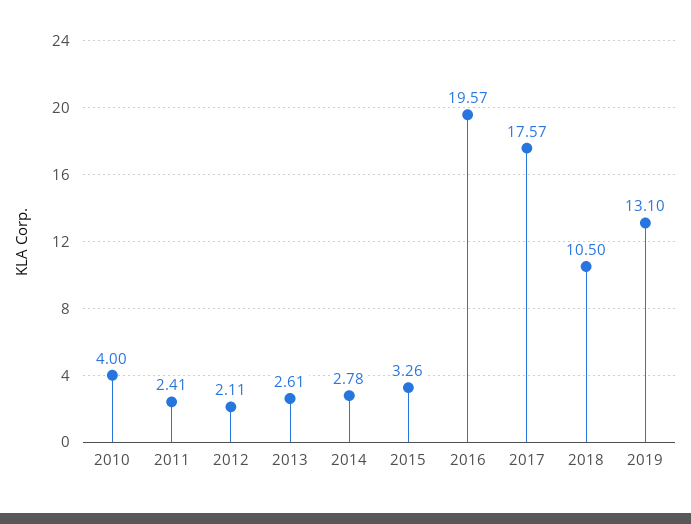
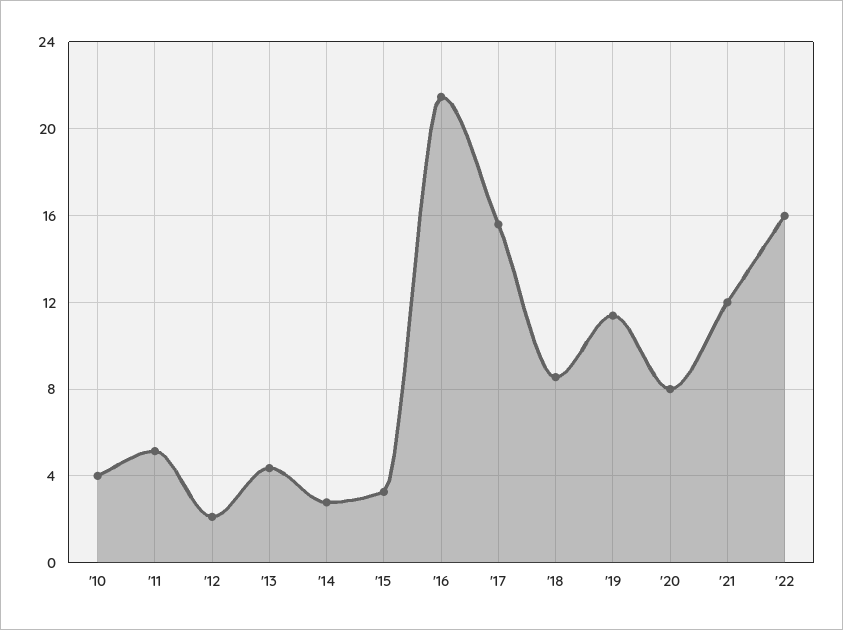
2011: 2.41 -> 5
2013: 2.61 -> 4.5
2016: 19.57 -> 21.5
2017: 17.57 -> 15.5
2018: 10.5 -> 8.5
2019: 13.1 -> 11.5
'20: none -> 8
'21: none -> 12
'22: none -> 16

